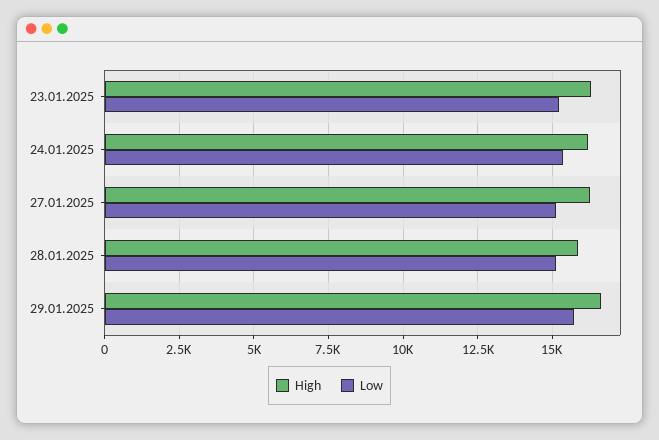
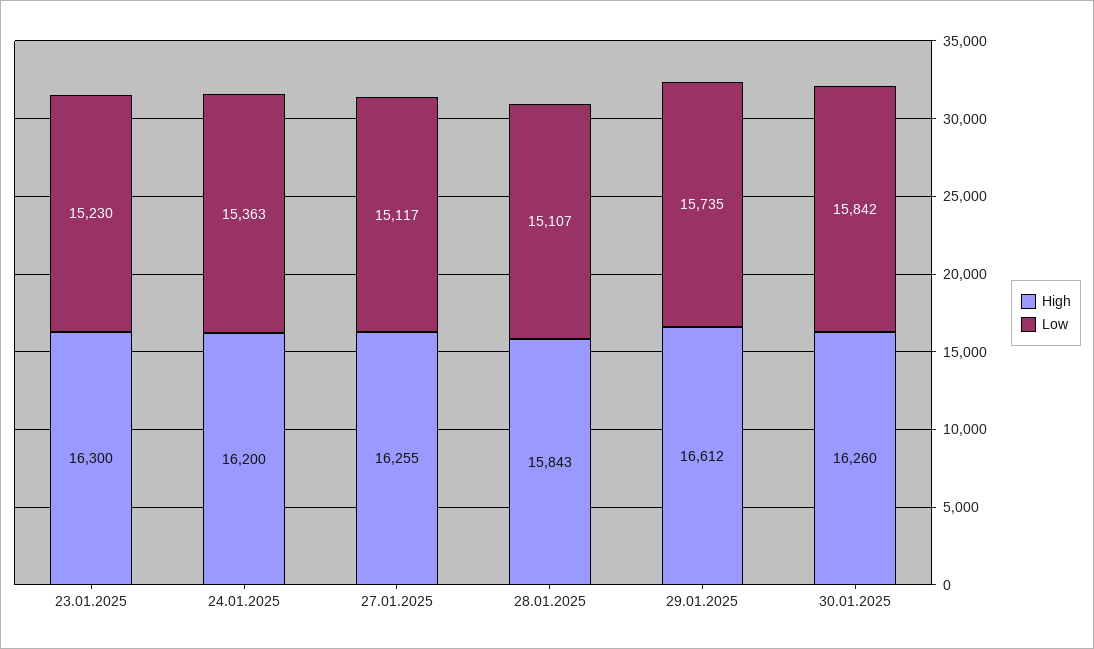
High, 30.01.2025: none -> 16260
Low, 30.01.2025: none -> 15842

